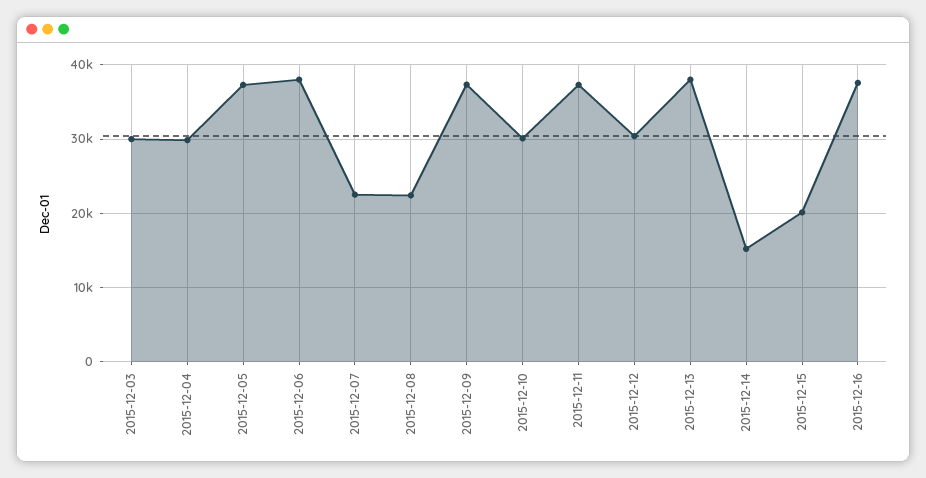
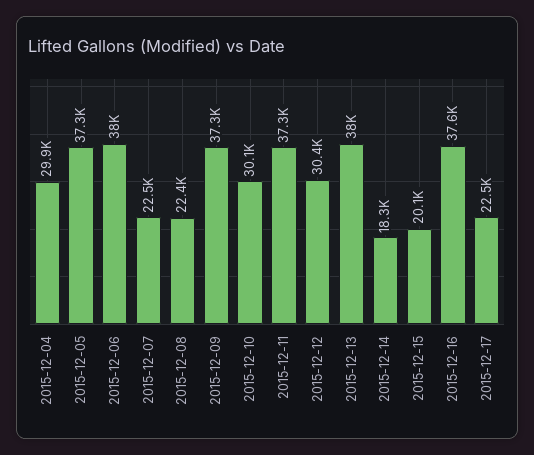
2015-12-03: 30000 -> none
2015-12-14: 15000 -> 18300
2015-12-17: none -> 22500

